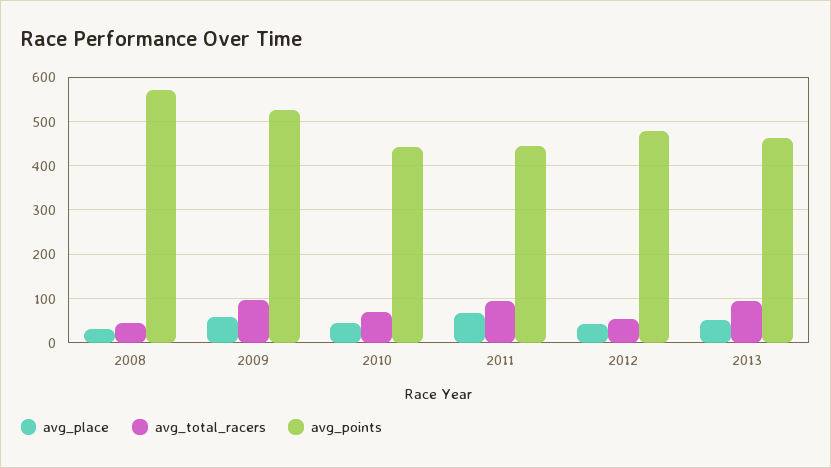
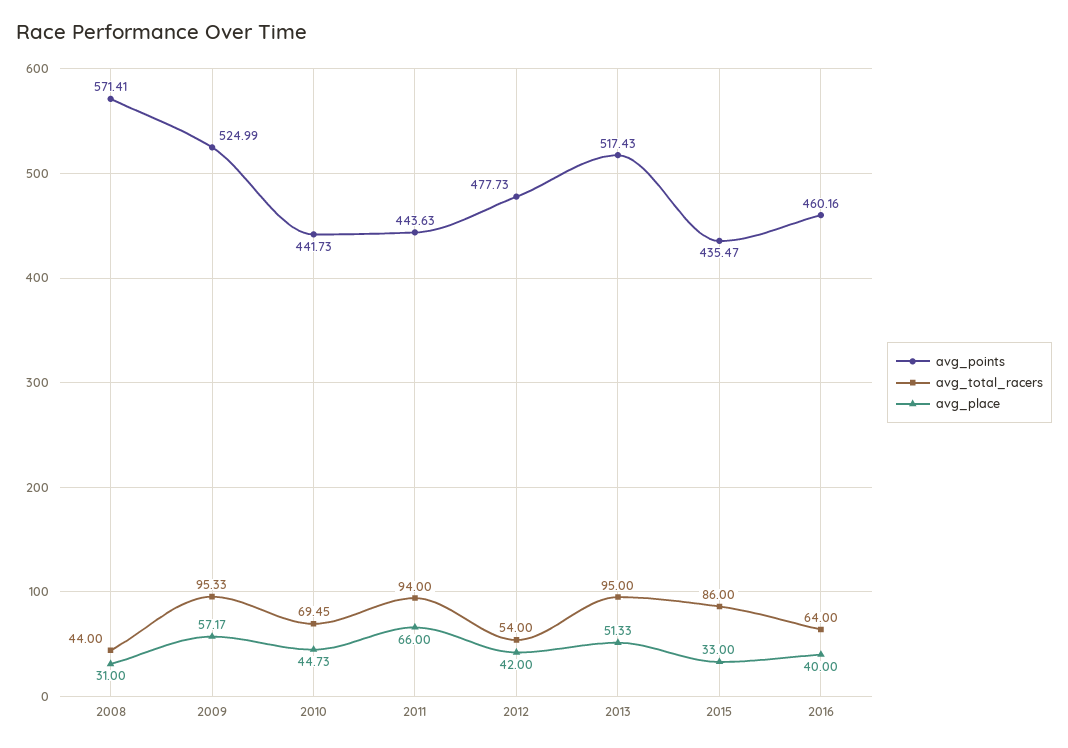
avg_points, 2013: 460 -> 517.43
avg_points, 2015: none -> 435.47
avg_total_racers, 2015: none -> 86
avg_place, 2015: none -> 33
avg_points, 2016: none -> 460.16
avg_total_racers, 2016: none -> 64
avg_place, 2016: none -> 40

